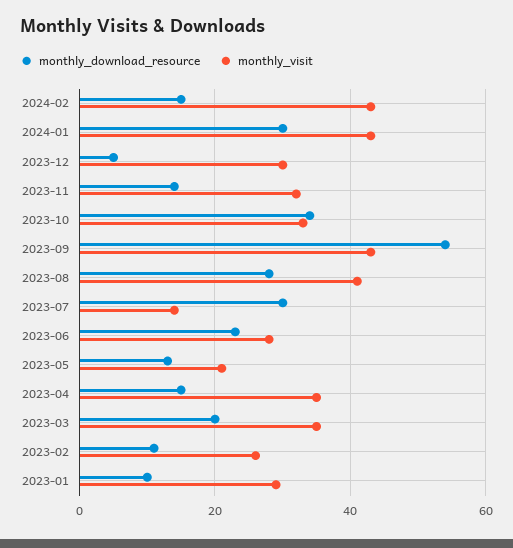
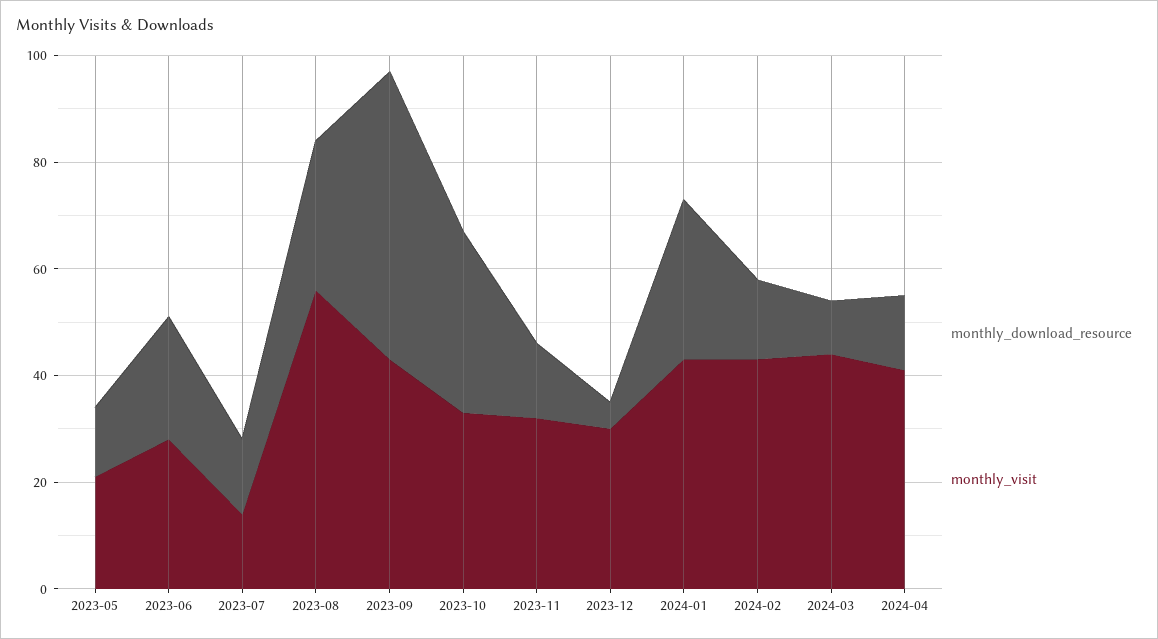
monthly_visit, 2023-08: 40 -> 55
monthly_download_resource, 2023-07: 30 -> 15
monthly_download_resource, 2023-04: 15 -> none
monthly_visit, 2023-04: 35 -> none
monthly_download_resource, 2023-03: 20 -> none
monthly_visit, 2023-03: 35 -> none
monthly_download_resource, 2023-02: 10 -> none
monthly_visit, 2023-02: 25 -> none
monthly_download_resource, 2023-01: 10 -> none
monthly_visit, 2023-01: 30 -> none
monthly_download_resource, 2024-03: none -> 10
monthly_visit, 2024-03: none -> 45
monthly_download_resource, 2024-04: none -> 15
monthly_visit, 2024-04: none -> 40

